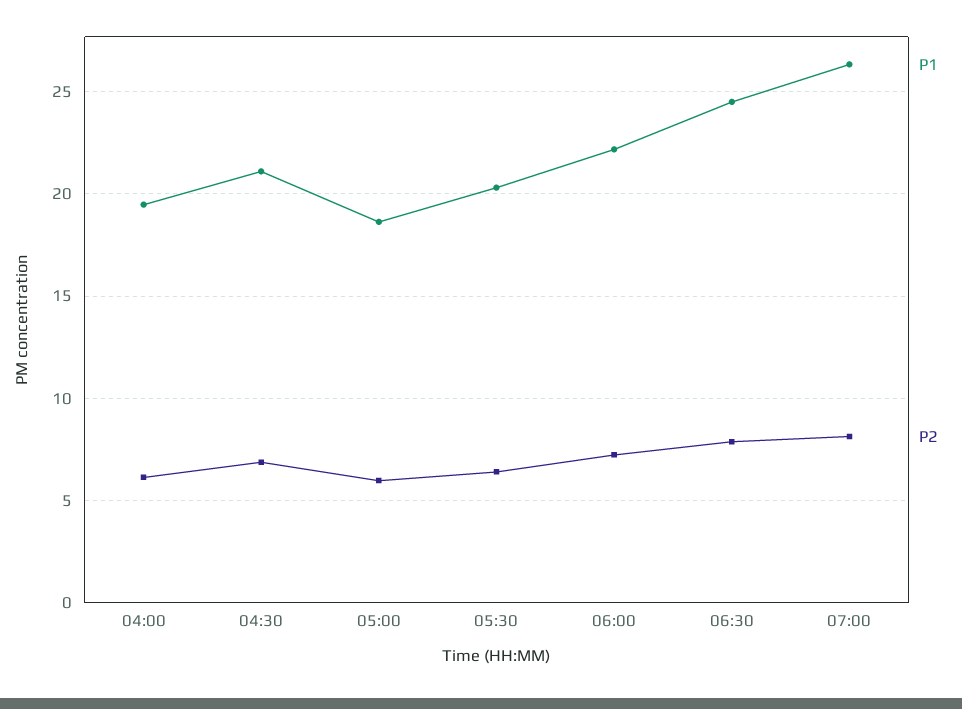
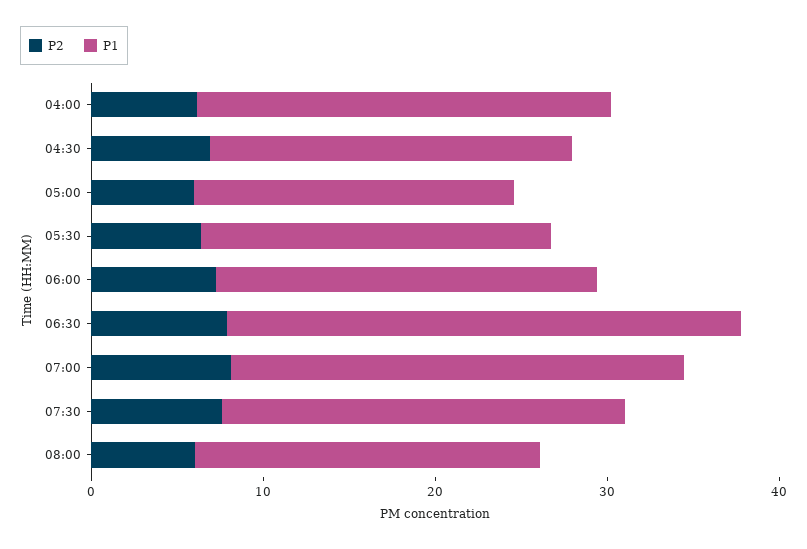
P1, 04:00: 19.5 -> 24
P1, 06:30: 24.5 -> 30
P2, 07:30: none -> 8
P1, 07:30: none -> 24
P2, 08:00: none -> 6
P1, 08:00: none -> 20

